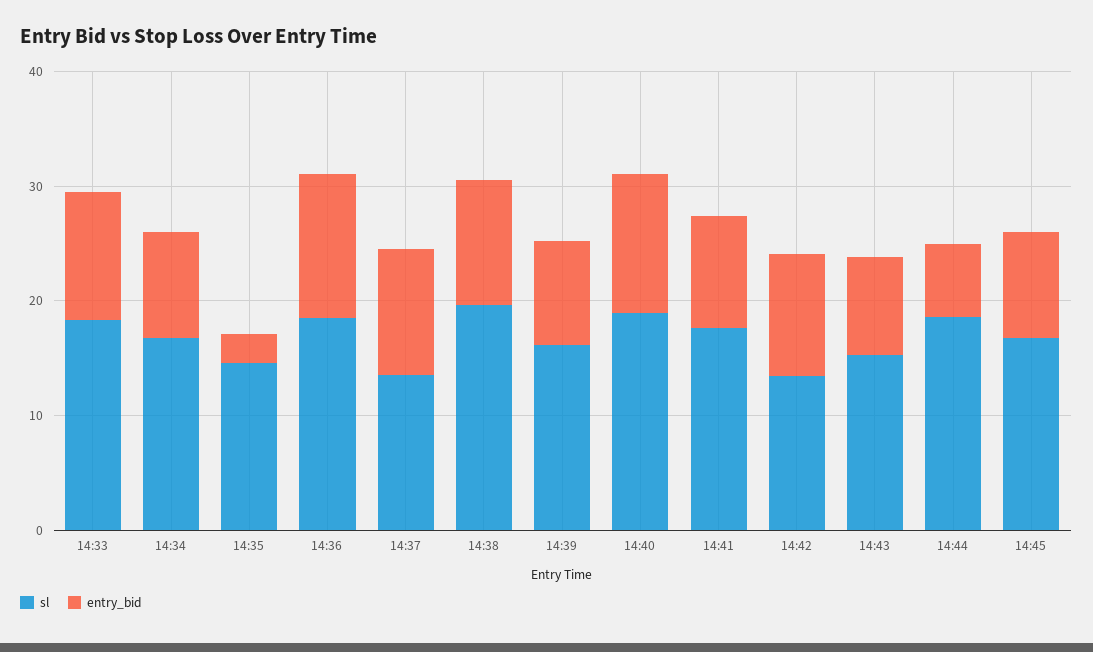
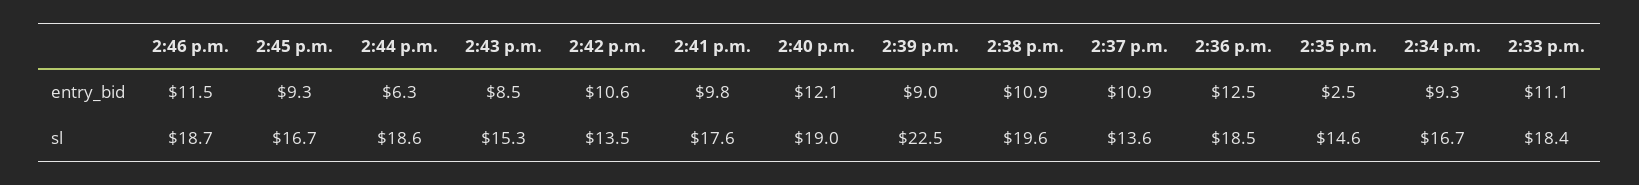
sl, 14:39: 16 -> 22.5
entry_bid, 2:46 p.m.: none -> 11.5
sl, 2:46 p.m.: none -> 18.7

